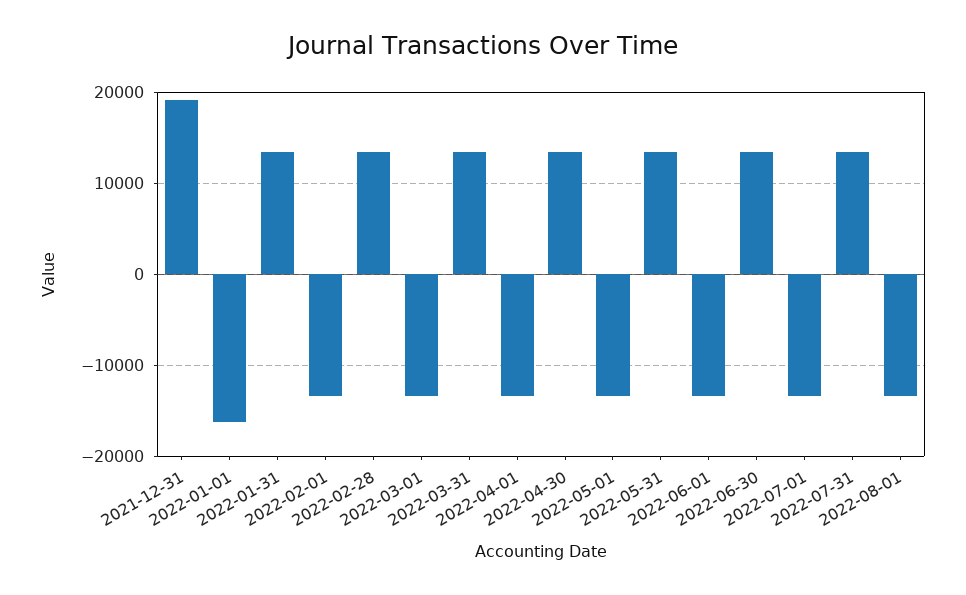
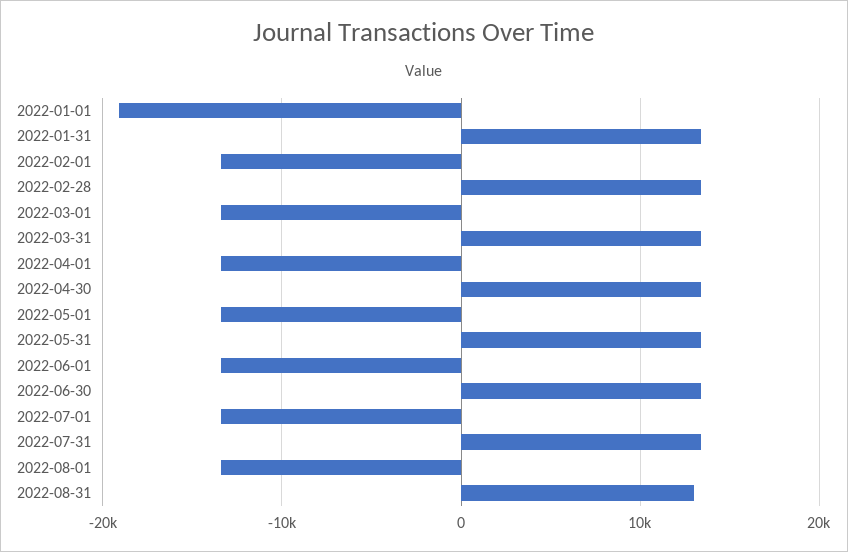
2021-12-31: 19000 -> none
2022-01-01: -16000 -> -19000
2022-08-31: none -> 13000

